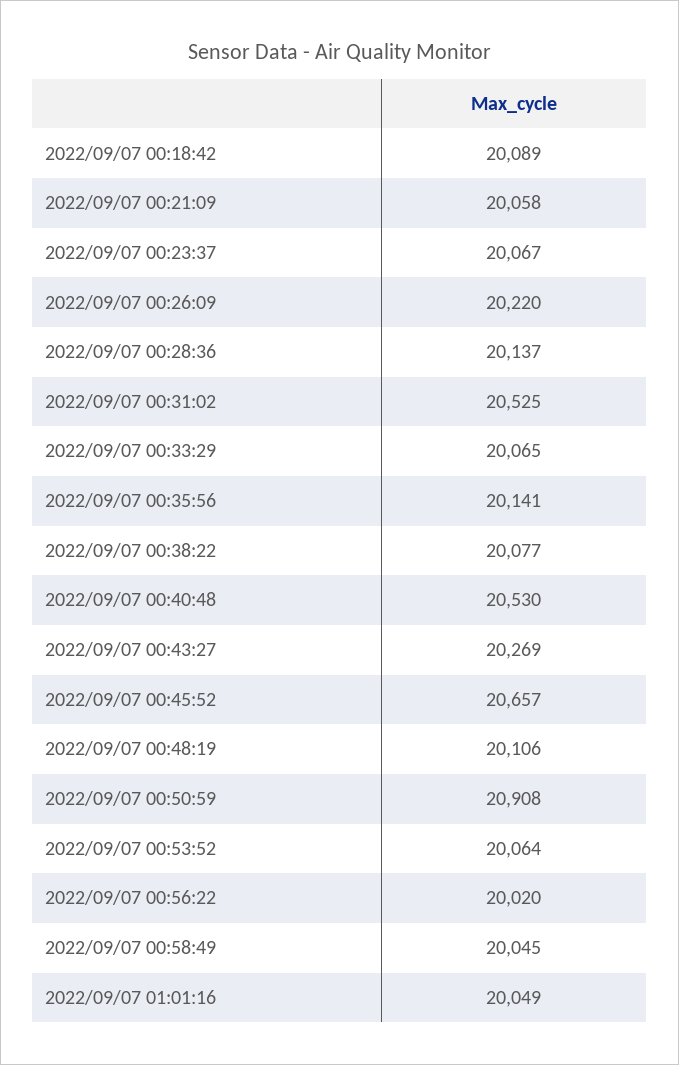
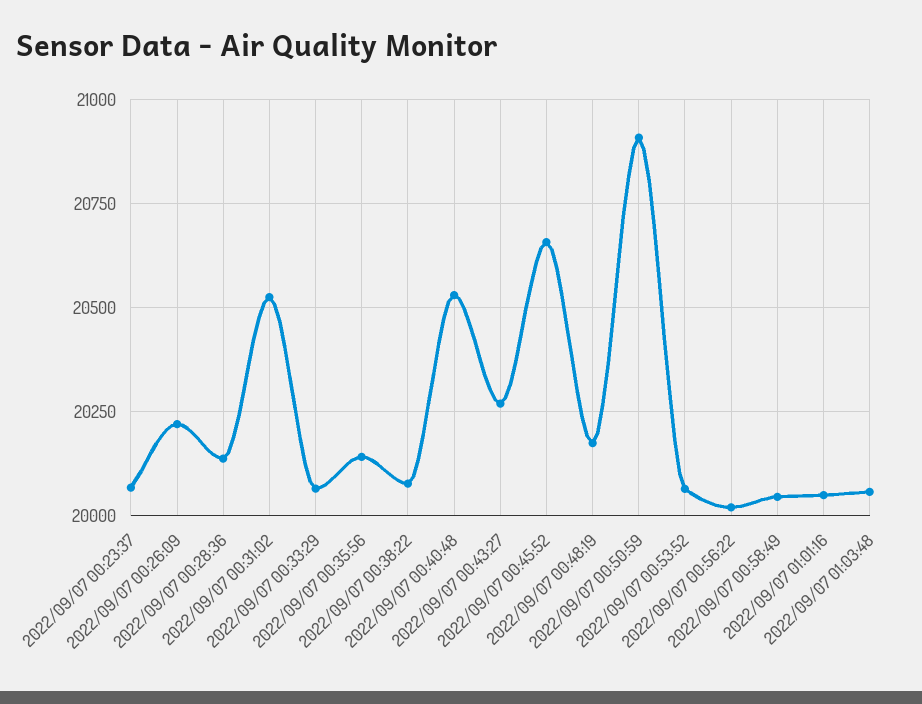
2022/09/07 00:18:42: 20089 -> none
2022/09/07 00:21:09: 20058 -> none
2022/09/07 00:48:19: 20106 -> 20175
2022/09/07 01:03:48: none -> 20050

